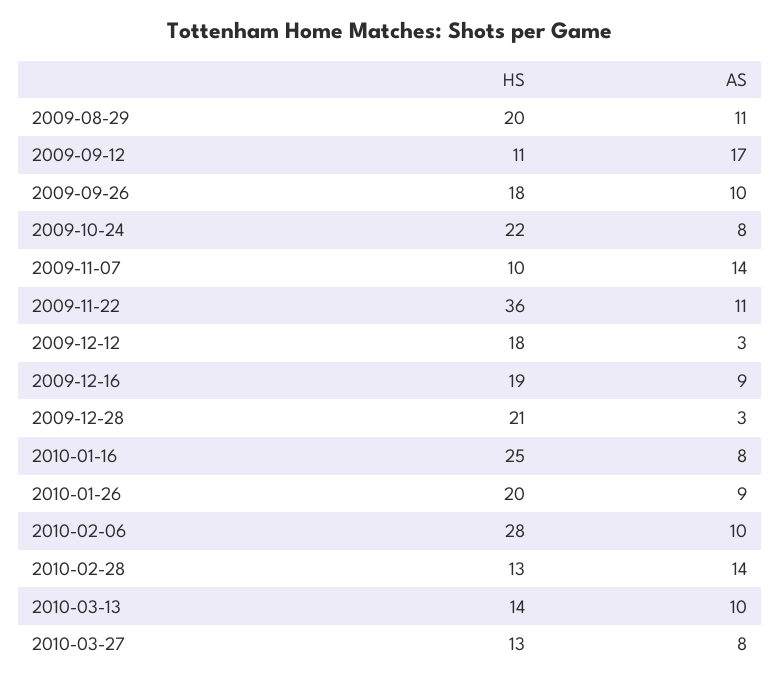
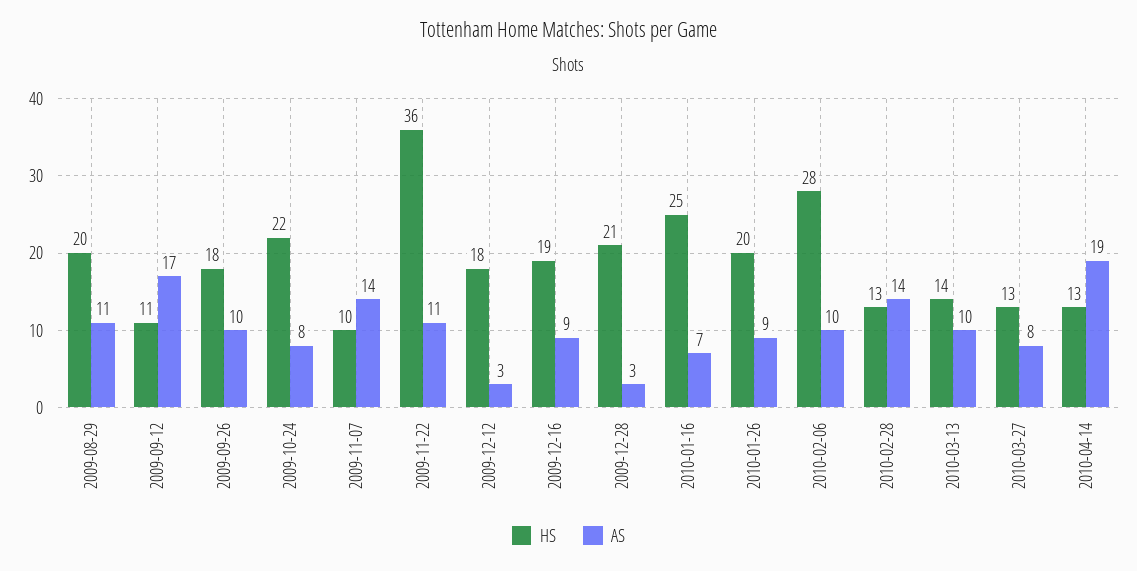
AS, 2010-01-16: 8 -> 7
HS, 2010-04-14: none -> 13
AS, 2010-04-14: none -> 19

